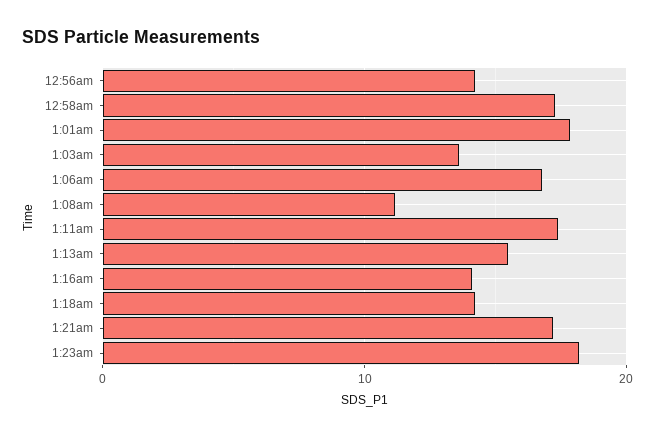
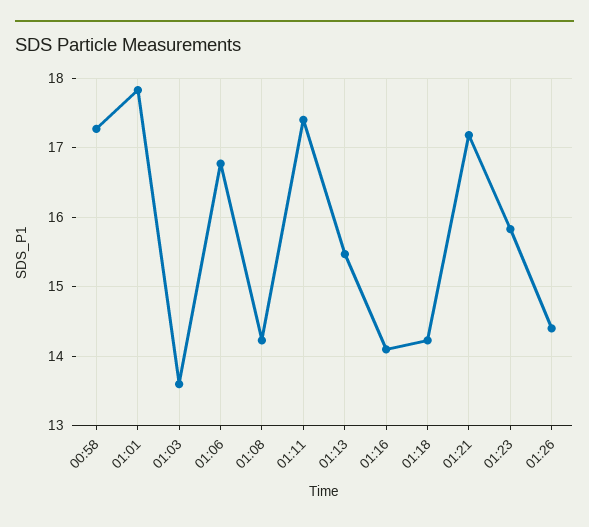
12:56am: 14 -> none
1:08am: 11 -> 14.2
1:23am: 18 -> 15.8
01:26: none -> 14.4

